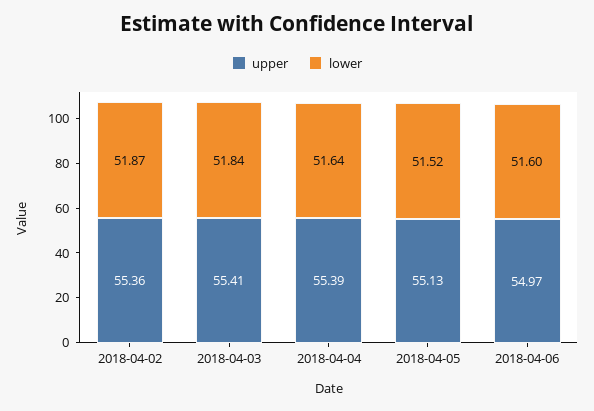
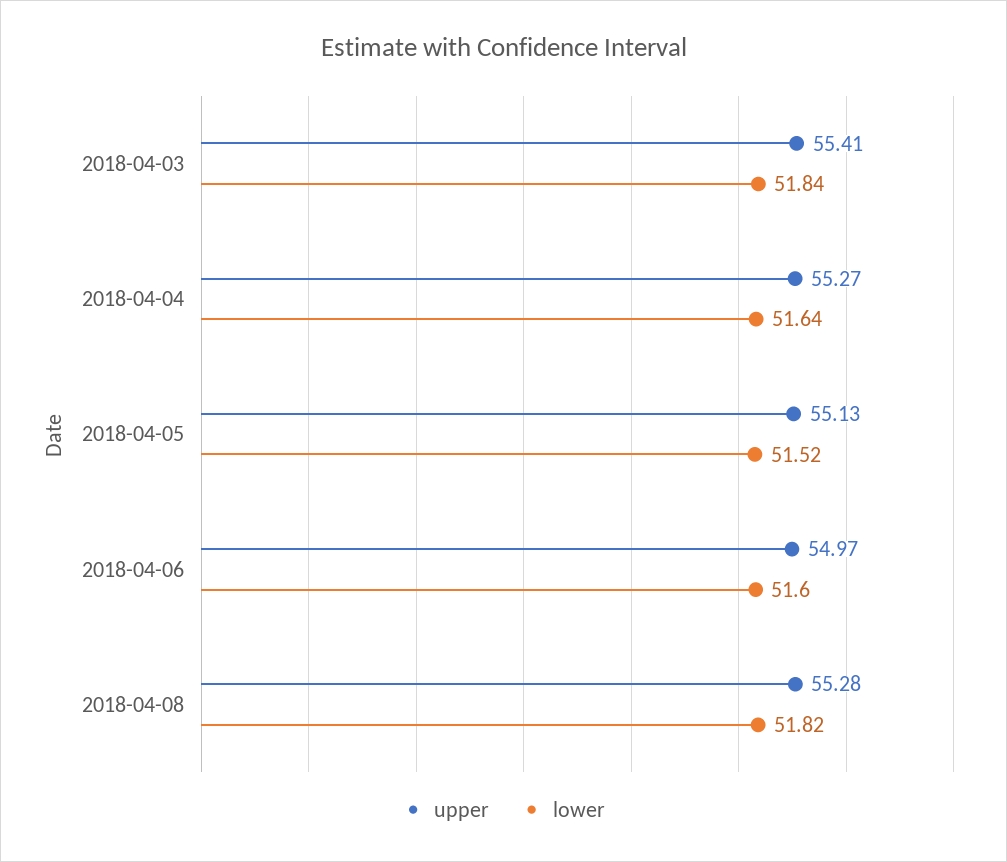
upper, 2018-04-02: 55.36 -> none
lower, 2018-04-02: 51.87 -> none
upper, 2018-04-04: 55.39 -> 55.27
upper, 2018-04-08: none -> 55.28
lower, 2018-04-08: none -> 51.82

